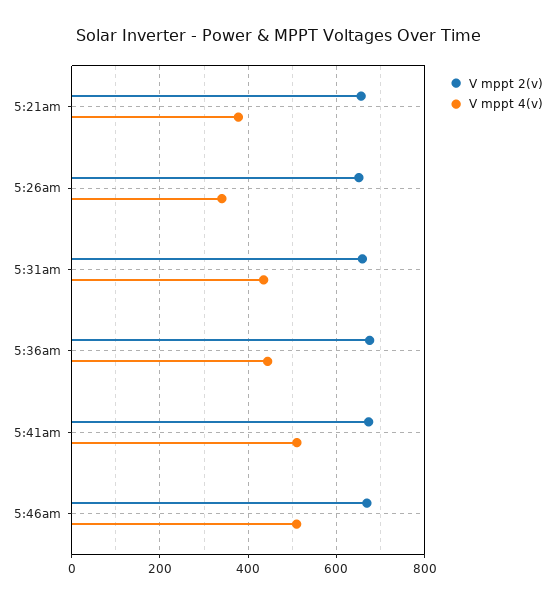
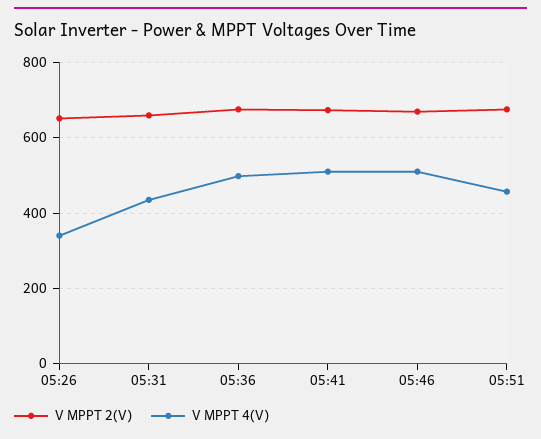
V mppt 2(v), 5:21am: 660 -> none
V mppt 4(v), 5:21am: 380 -> none
V mppt 4(v), 5:36am: 440 -> 500
V mppt 2(v), 05:51: none -> 680
V mppt 4(v), 05:51: none -> 460

